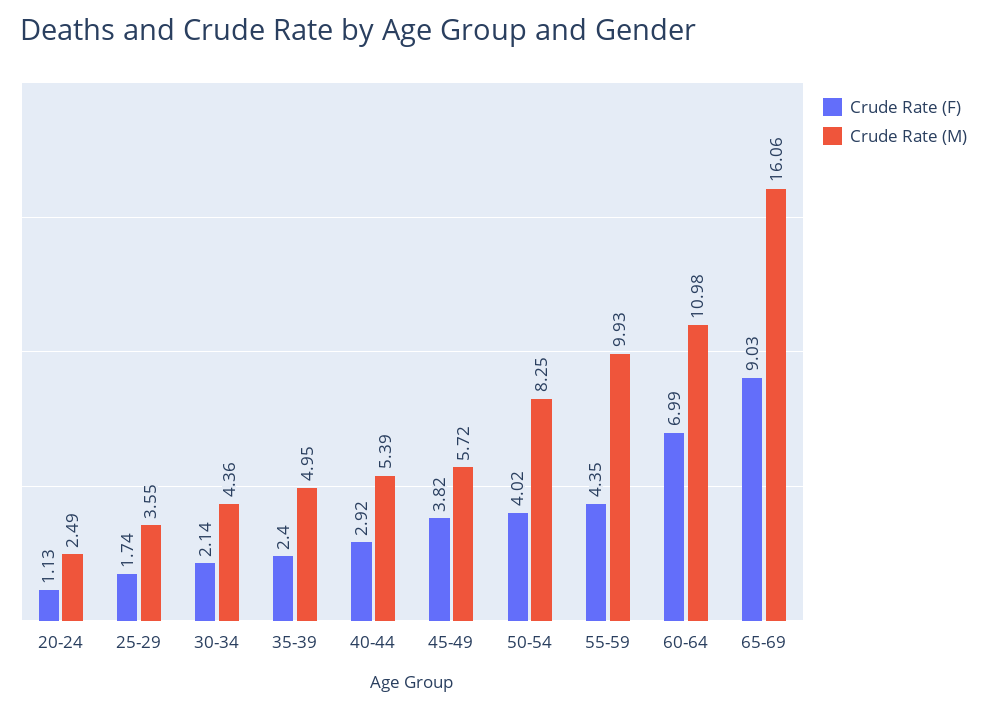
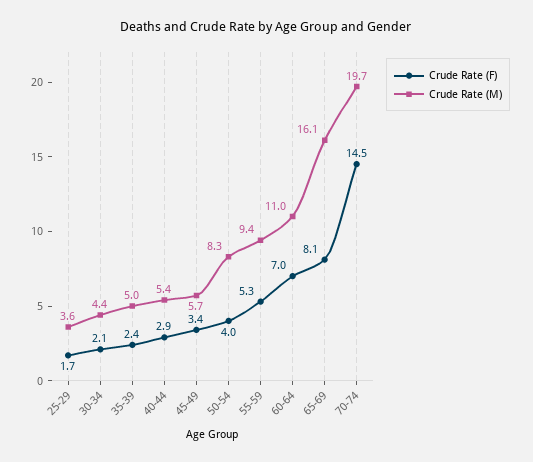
Crude Rate (F), 20-24: 1.13 -> none
Crude Rate (M), 20-24: 2.49 -> none
Crude Rate (F), 45-49: 3.82 -> 3.4
Crude Rate (F), 55-59: 4.35 -> 5.3
Crude Rate (M), 55-59: 9.93 -> 9.4
Crude Rate (F), 65-69: 9.03 -> 8.1
Crude Rate (F), 70-74: none -> 14.5
Crude Rate (M), 70-74: none -> 19.7

